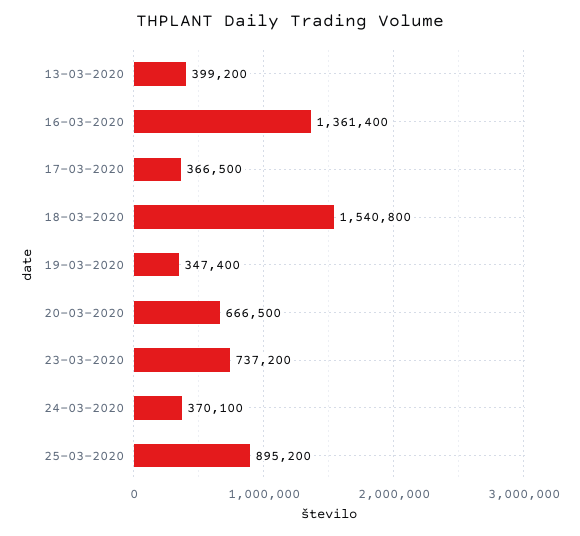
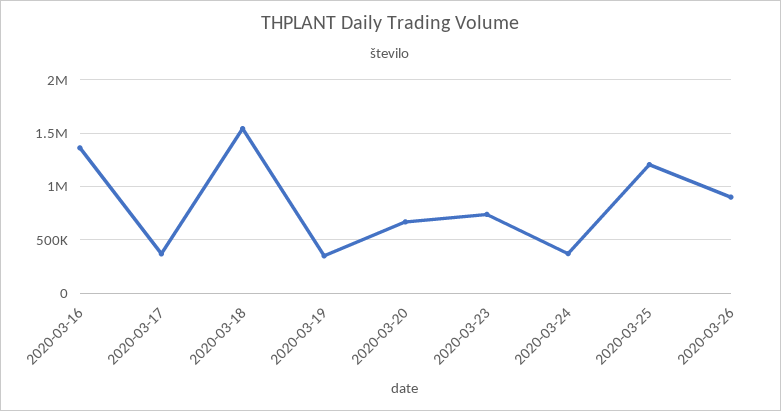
13-03-2020: 399200 -> none
25-03-2020: 895200 -> 1200000
2020-03-26: none -> 900000

